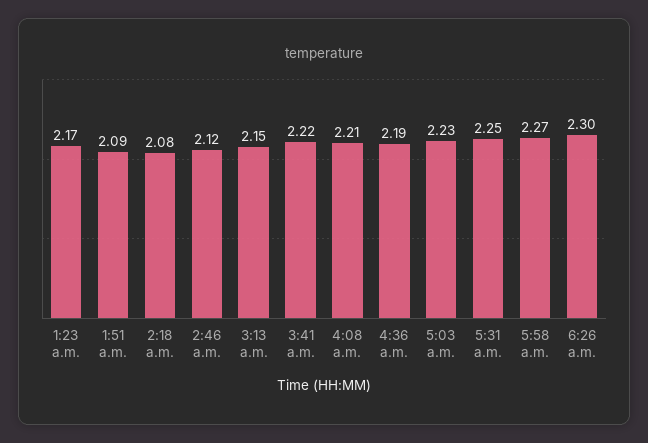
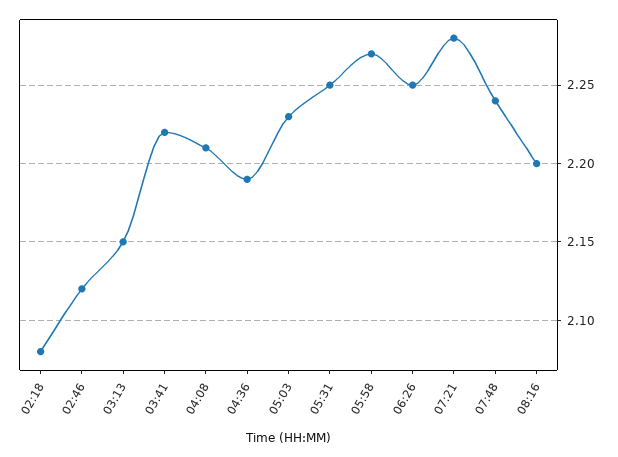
1:23 a.m.: 2.17 -> none
1:51 a.m.: 2.09 -> none
6:26 a.m.: 2.3 -> 2.25
07:21: none -> 2.28
07:48: none -> 2.24
08:16: none -> 2.2

